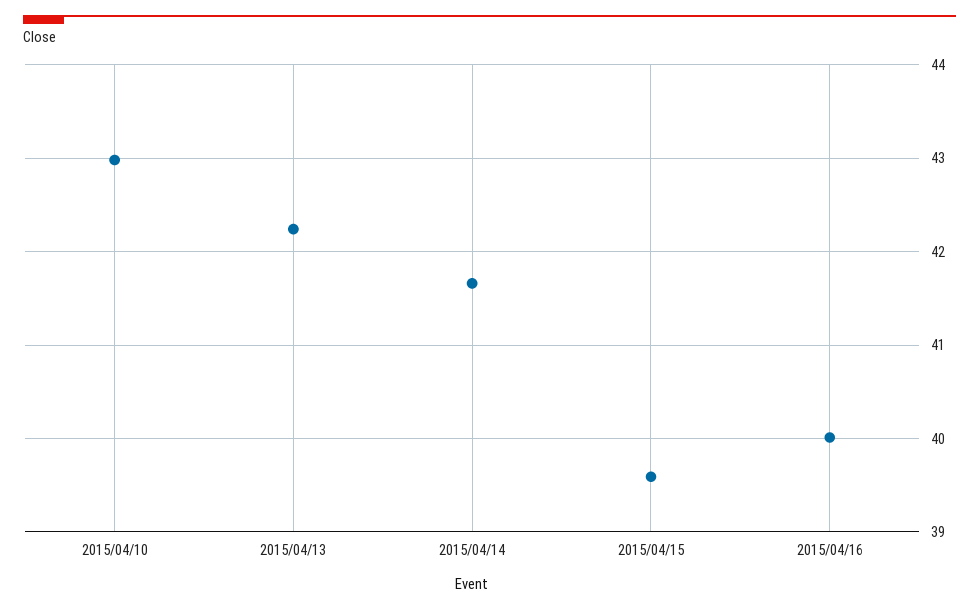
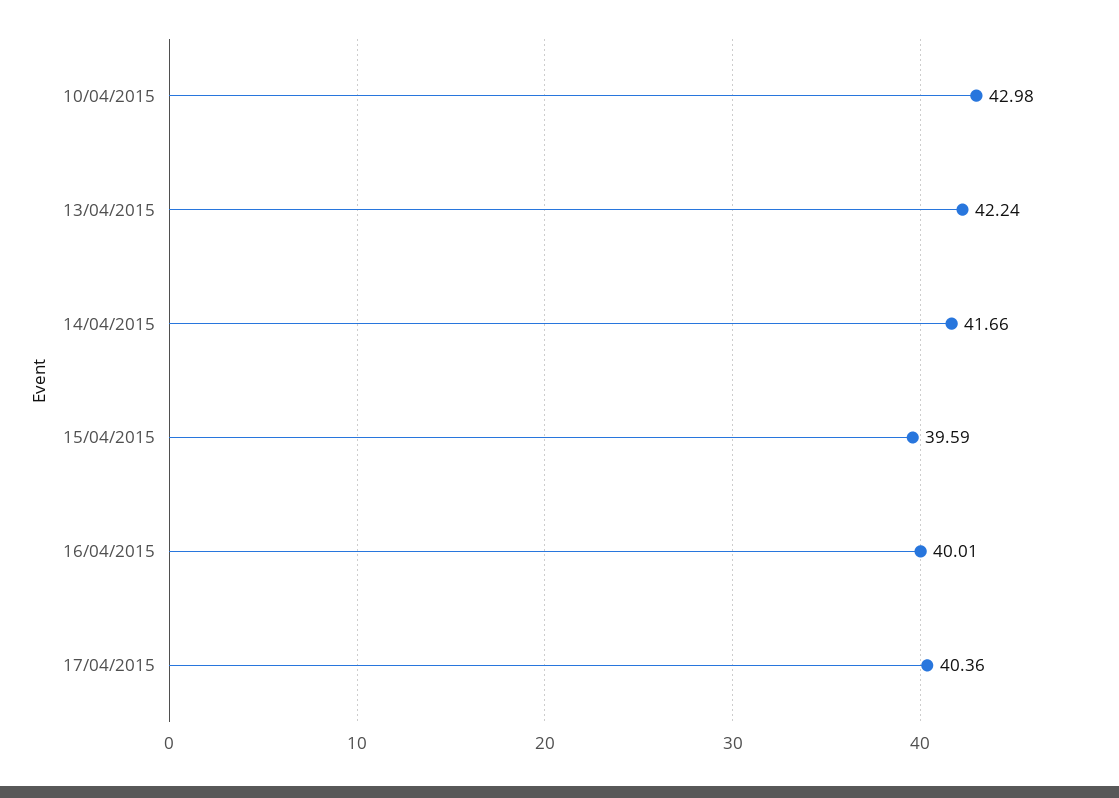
17/04/2015: none -> 40.36

